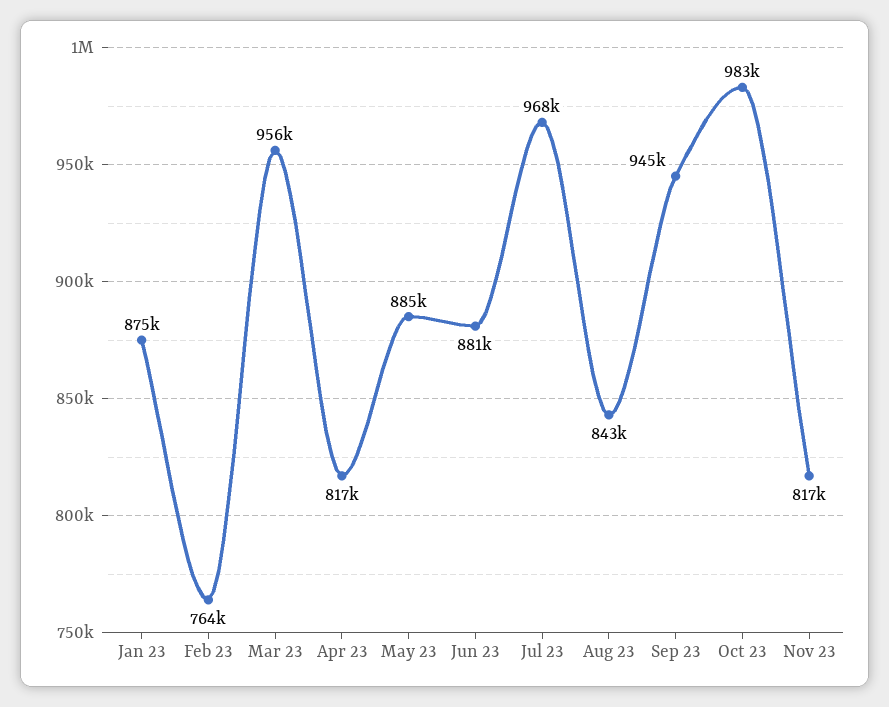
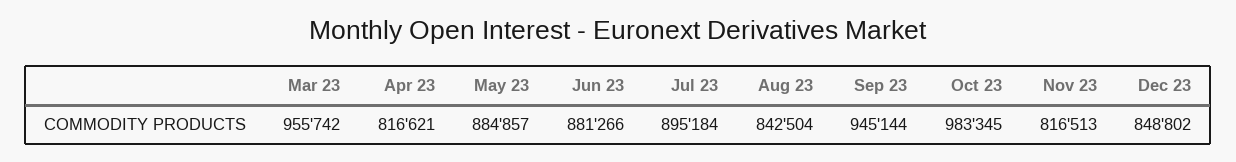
Jan 23: 875000 -> none
Feb 23: 764000 -> none
Jul 23: 968000 -> 895184
Dec 23: none -> 848802

